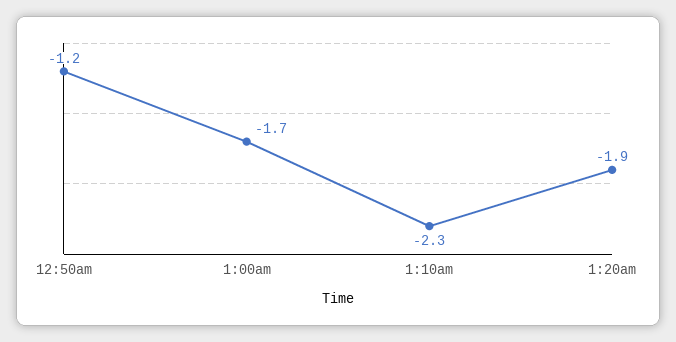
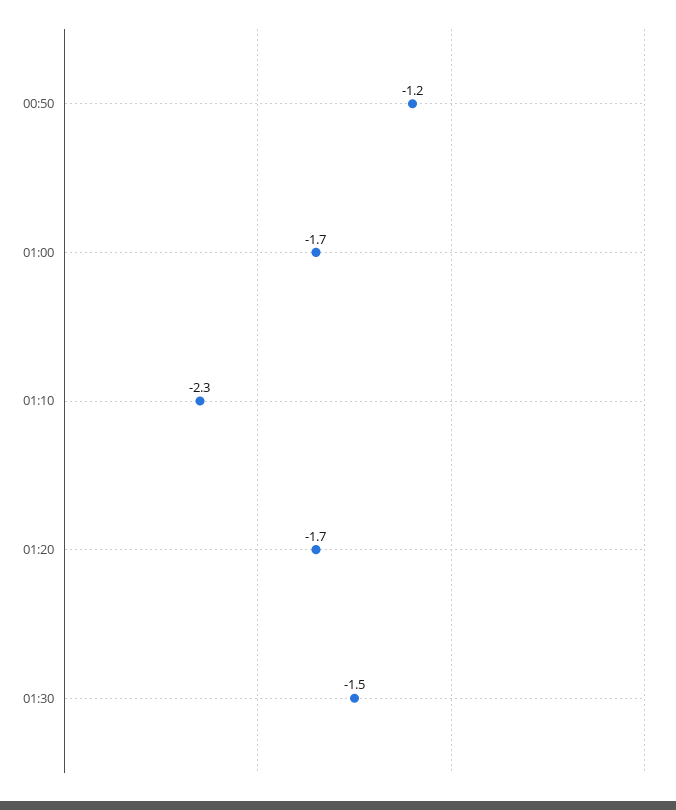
1:20am: -1.9 -> -1.7
01:30: none -> -1.5

